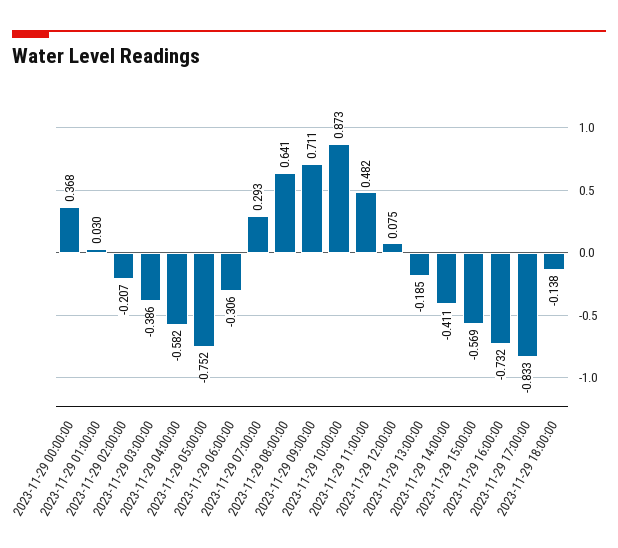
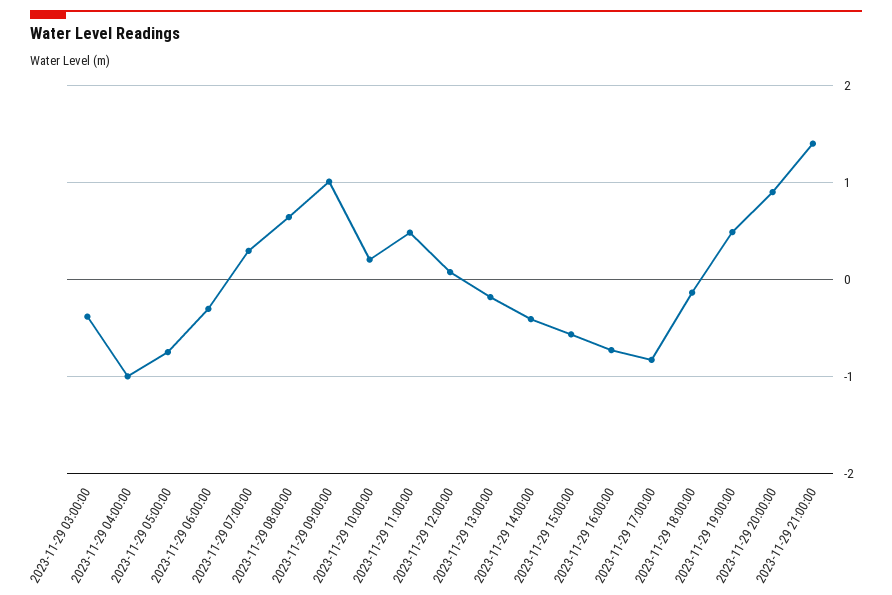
2023-11-29 00:00:00: 0.368 -> none
2023-11-29 01:00:00: 0.03 -> none
2023-11-29 02:00:00: -0.207 -> none
2023-11-29 04:00:00: -0.582 -> -1
2023-11-29 09:00:00: 0.711 -> 1
2023-11-29 10:00:00: 0.873 -> 0.2
2023-11-29 19:00:00: none -> 0.5
2023-11-29 20:00:00: none -> 0.9
2023-11-29 21:00:00: none -> 1.4

